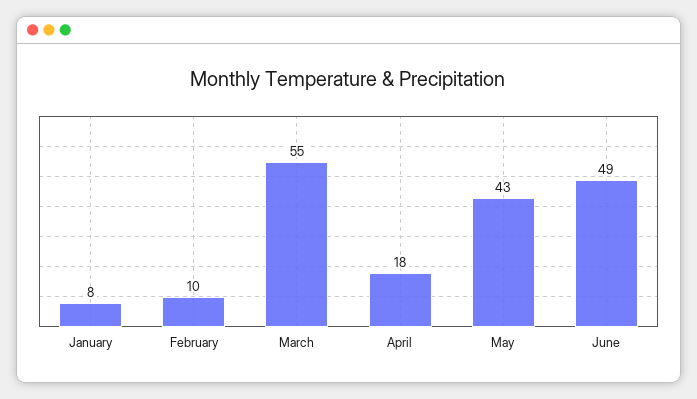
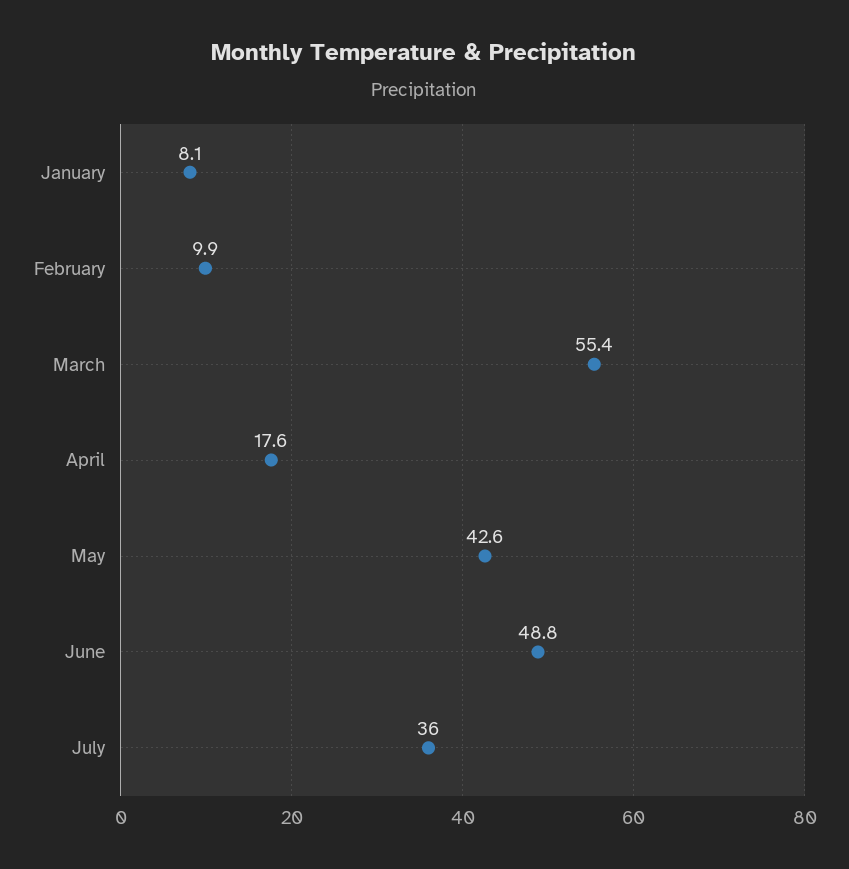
July: none -> 36

